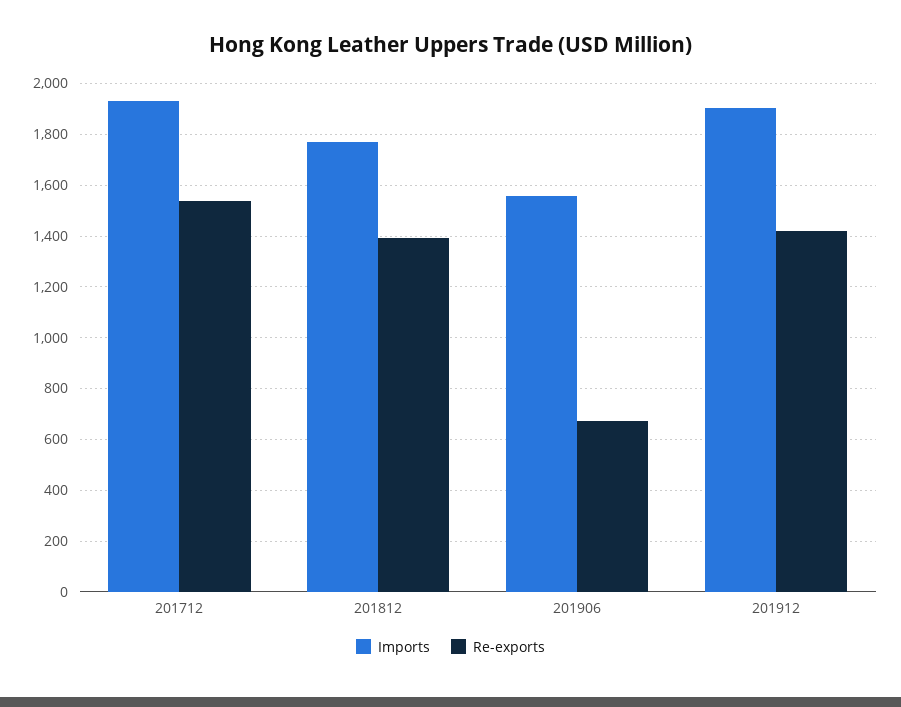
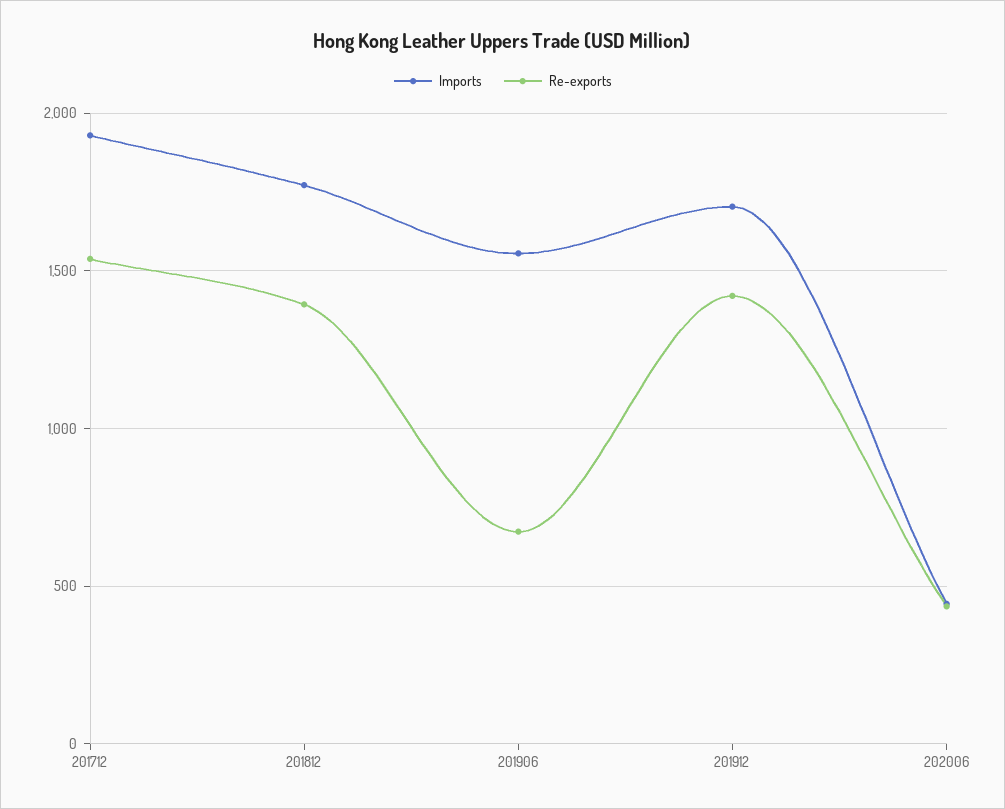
Imports, 201912: 1900 -> 1700
Imports, 202006: none -> 450
Re-exports, 202006: none -> 450

